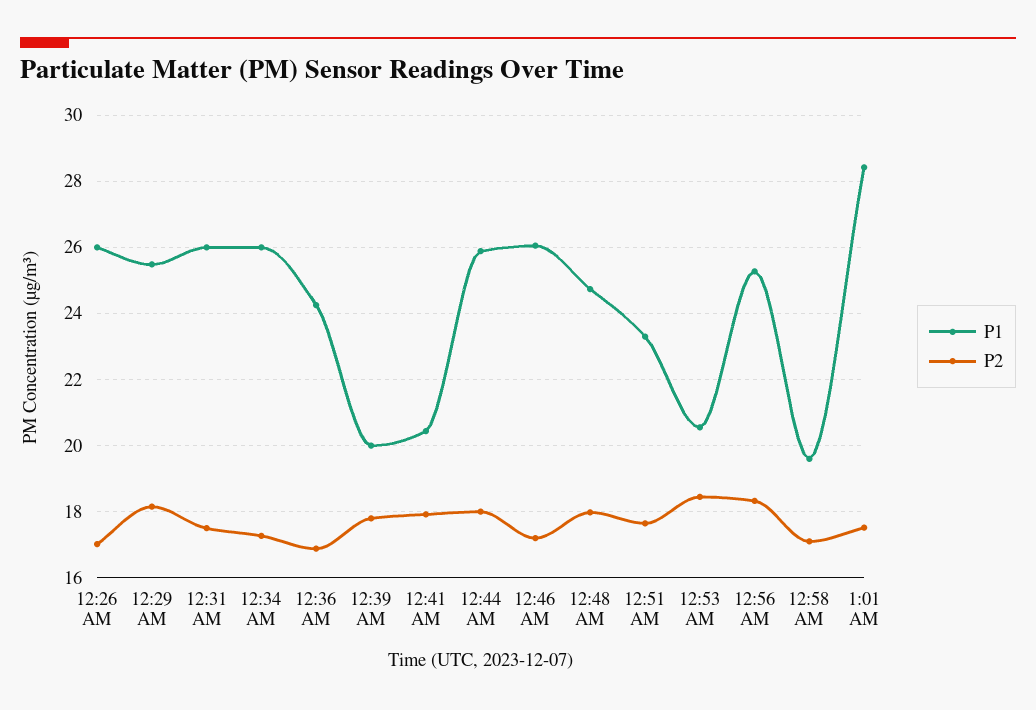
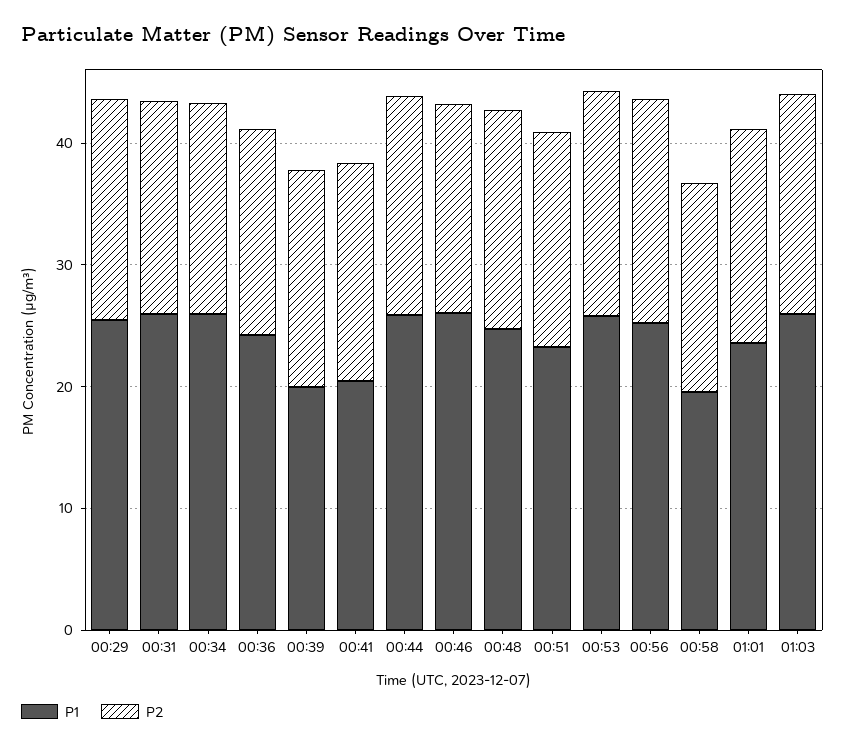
P1, 12:26 AM: 26 -> none
P2, 12:26 AM: 17 -> none
P1, 12:53 AM: 20.6 -> 26
P1, 1:01 AM: 28.4 -> 24
P1, 01:03: none -> 26
P2, 01:03: none -> 18

